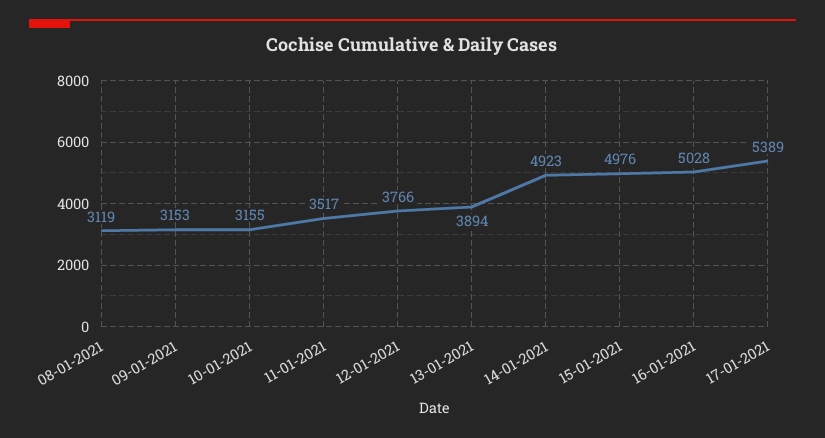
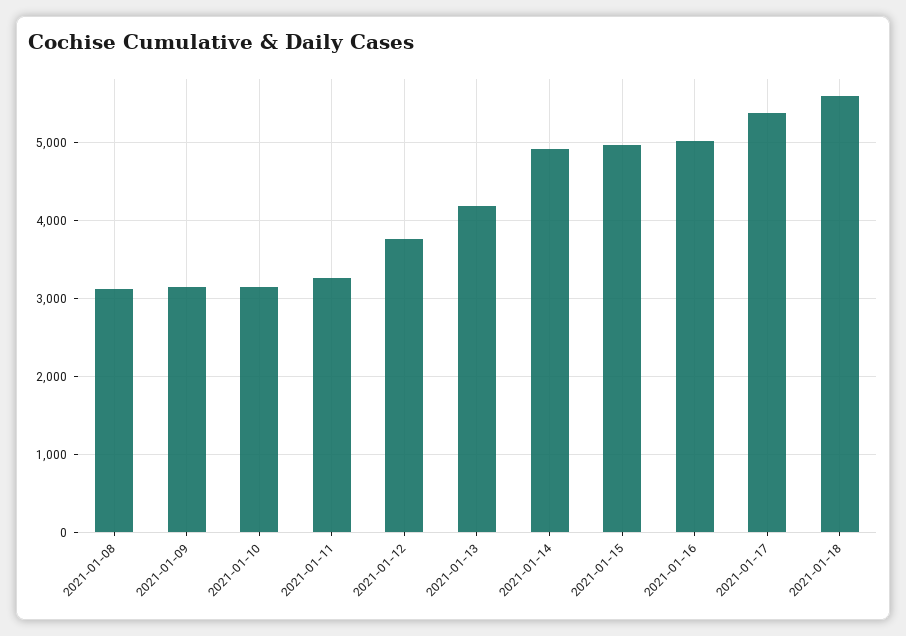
11-01-2021: 3517 -> 3300
13-01-2021: 3894 -> 4200
2021-01-18: none -> 5600

